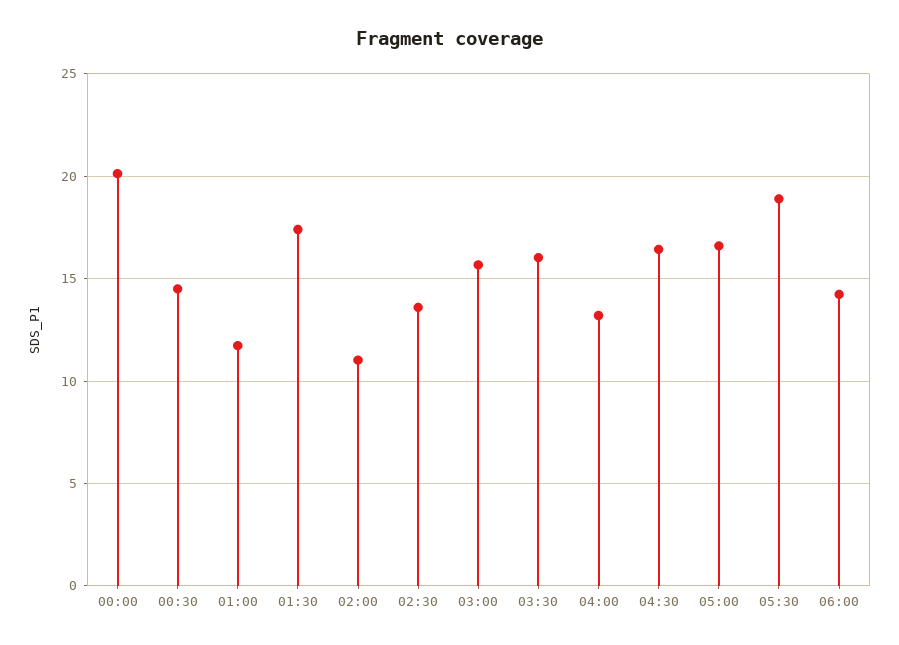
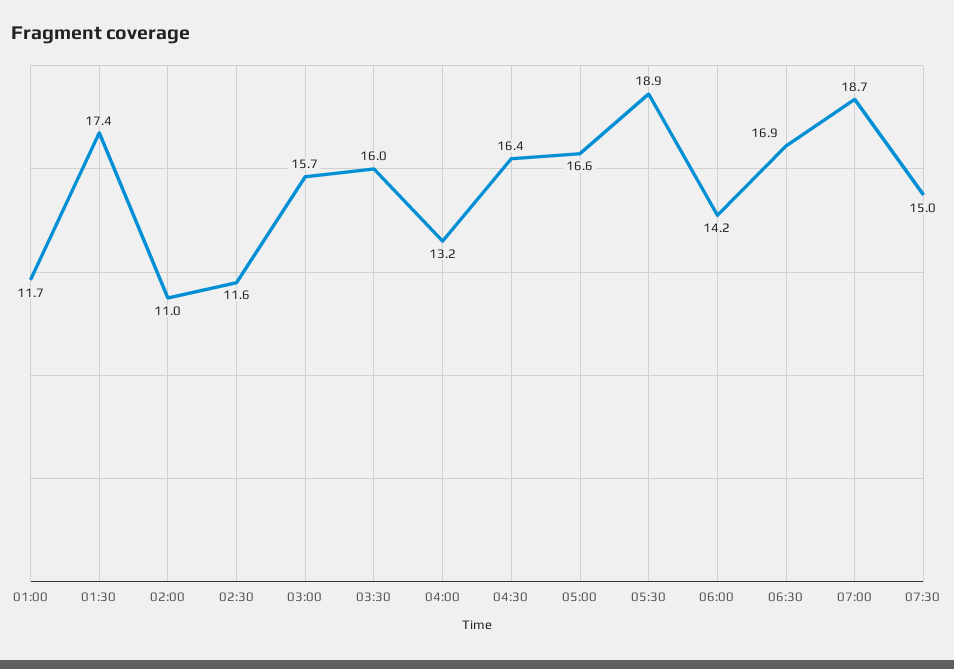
00:00: 20 -> none
00:30: 14.5 -> none
02:30: 13.5 -> 11.6
06:30: none -> 16.9
07:00: none -> 18.7
07:30: none -> 15

